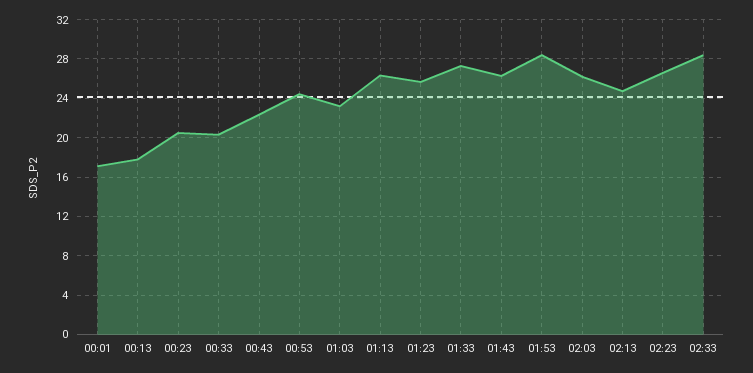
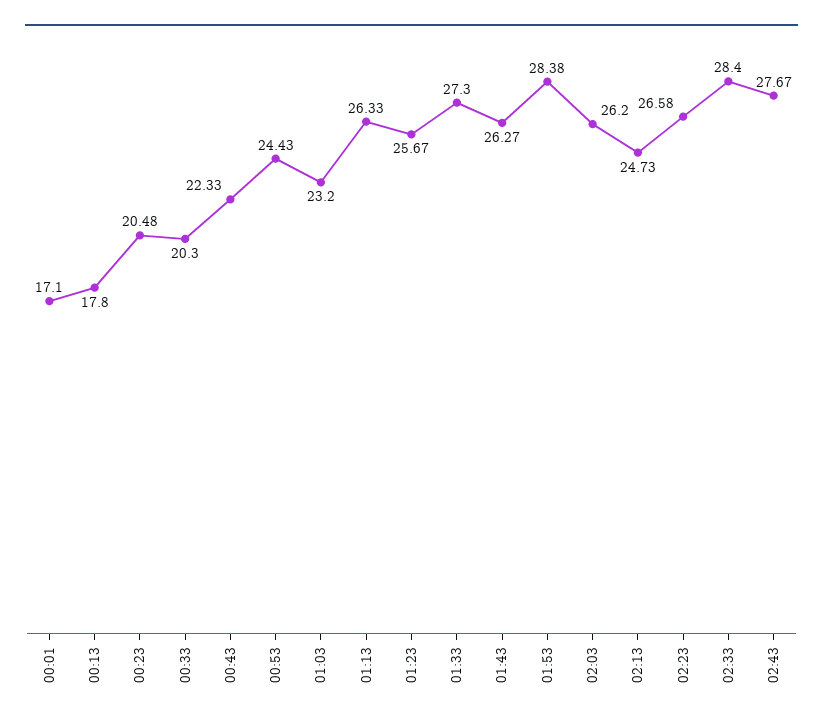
02:43: none -> 27.67

